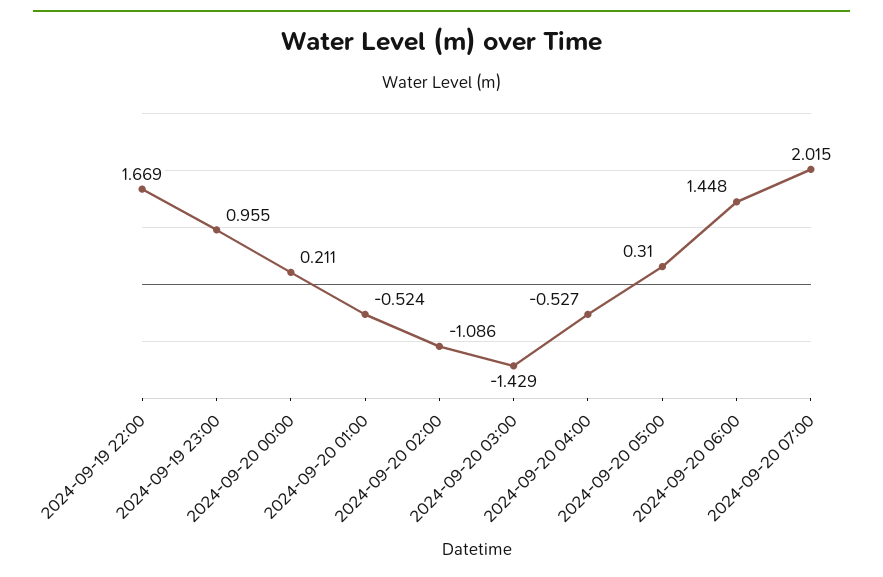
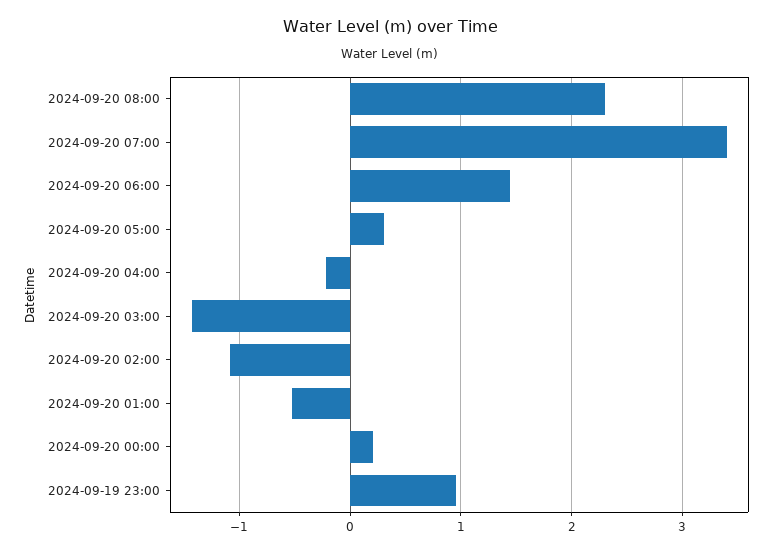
2024-09-19 22:00: 1.669 -> none
2024-09-20 04:00: -0.527 -> -0.2
2024-09-20 07:00: 2.015 -> 3.4
2024-09-20 08:00: none -> 2.3

